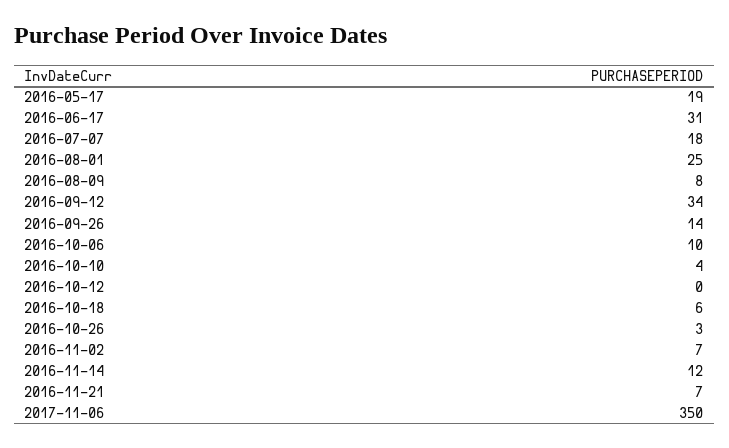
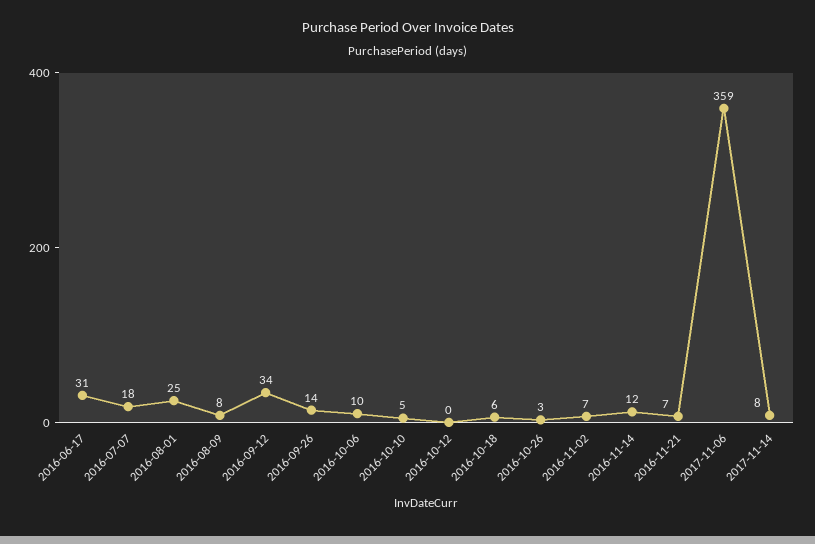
2016-05-17: 19 -> none
2016-10-10: 4 -> 5
2017-11-06: 350 -> 359
2017-11-14: none -> 8

